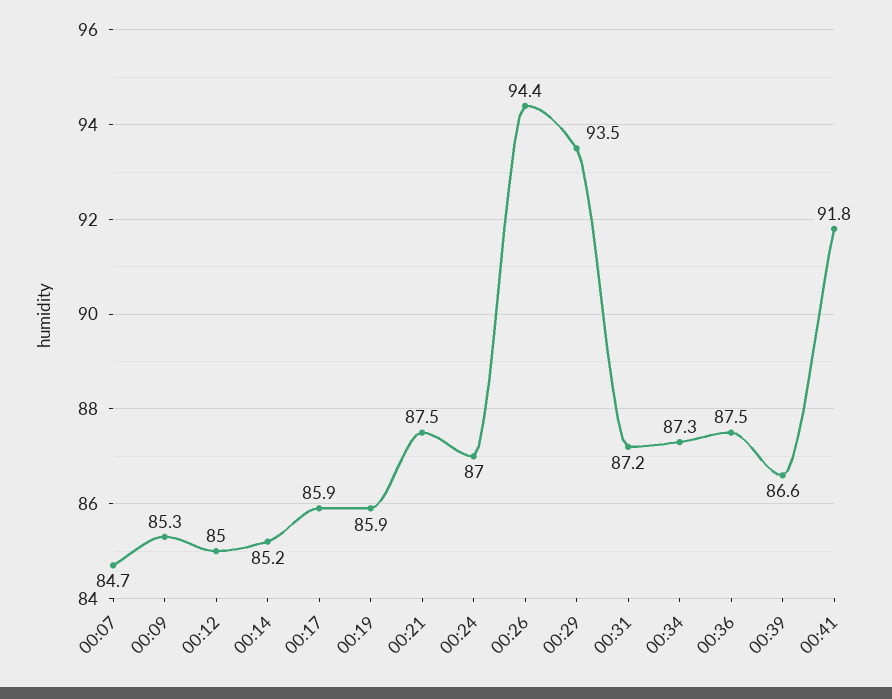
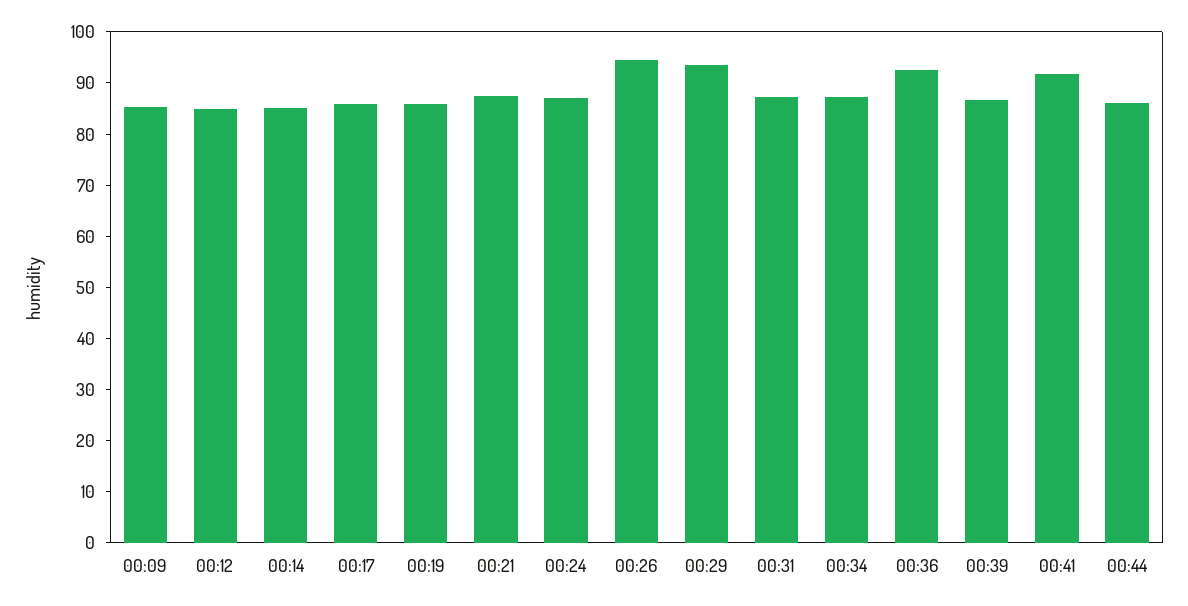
00:07: 84.7 -> none
00:36: 87.5 -> 92
00:44: none -> 86

